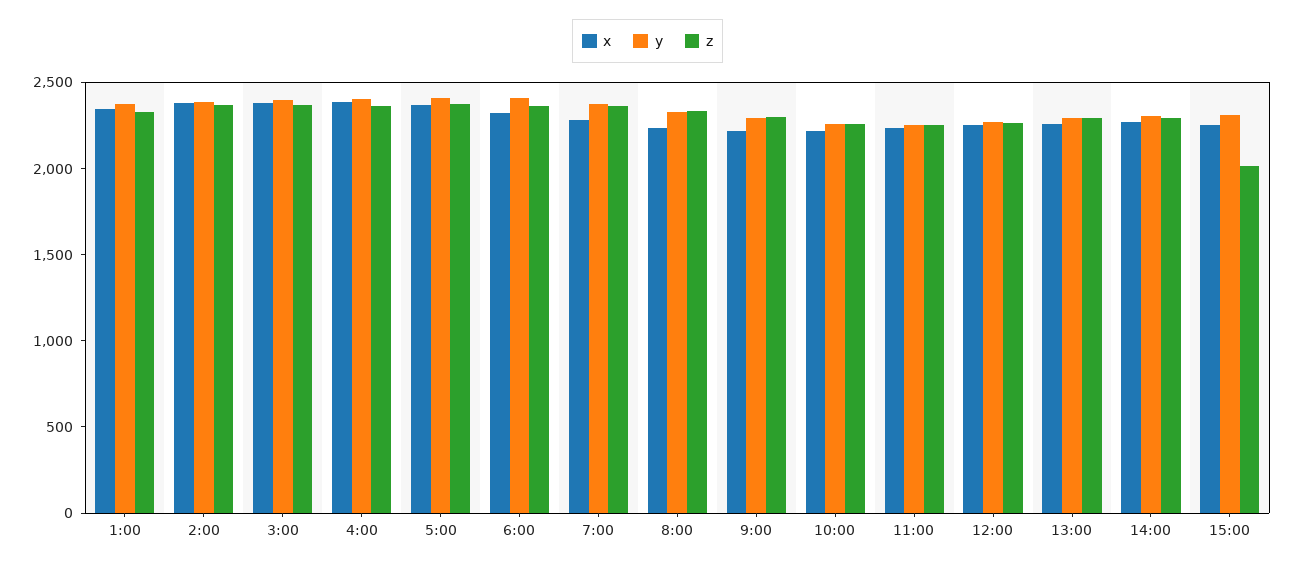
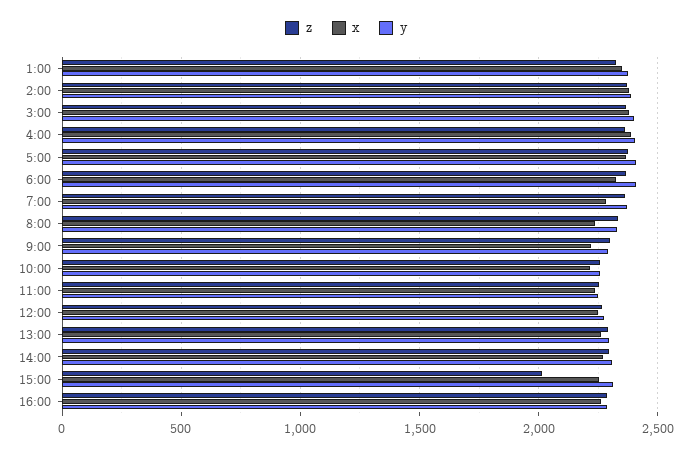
z, 16:00: none -> 2300
x, 16:00: none -> 2250
y, 16:00: none -> 2300

